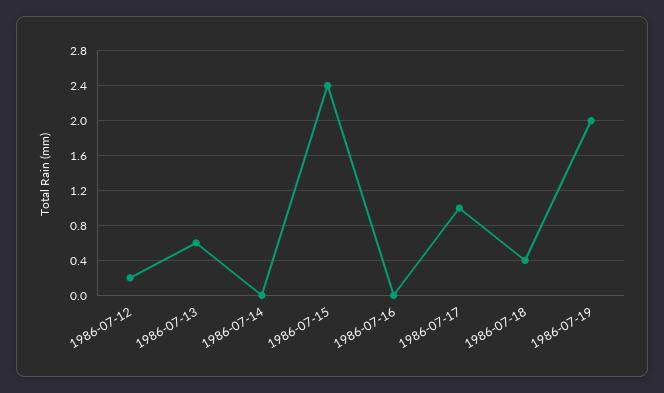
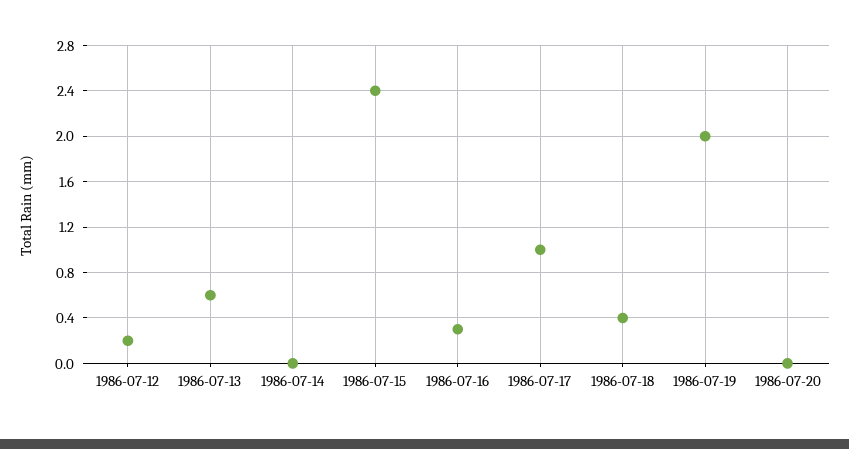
1986-07-16: 0 -> 0.3
1986-07-20: none -> 0

